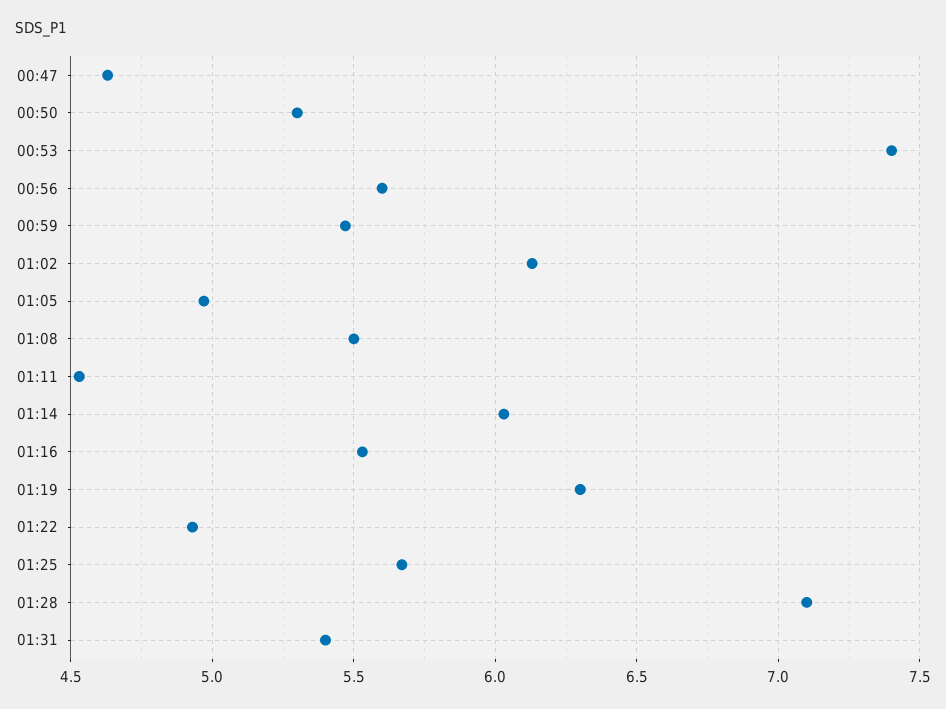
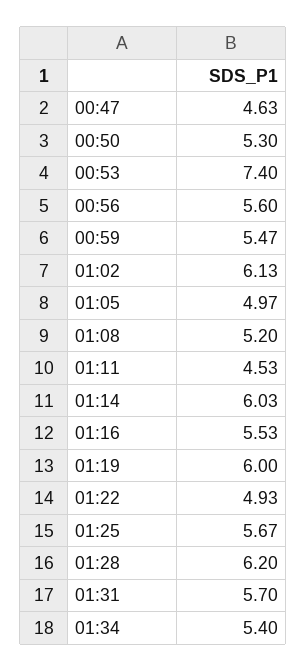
01:08: 5.5 -> 5.2
01:19: 6.3 -> 6
01:28: 7.1 -> 6.2
01:31: 5.4 -> 5.7
01:34: none -> 5.4

